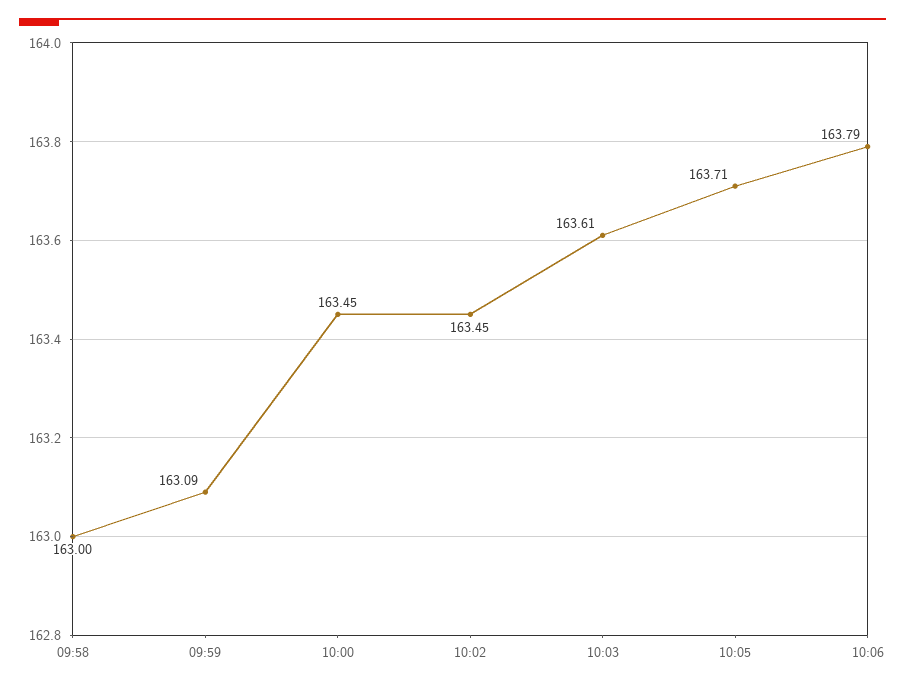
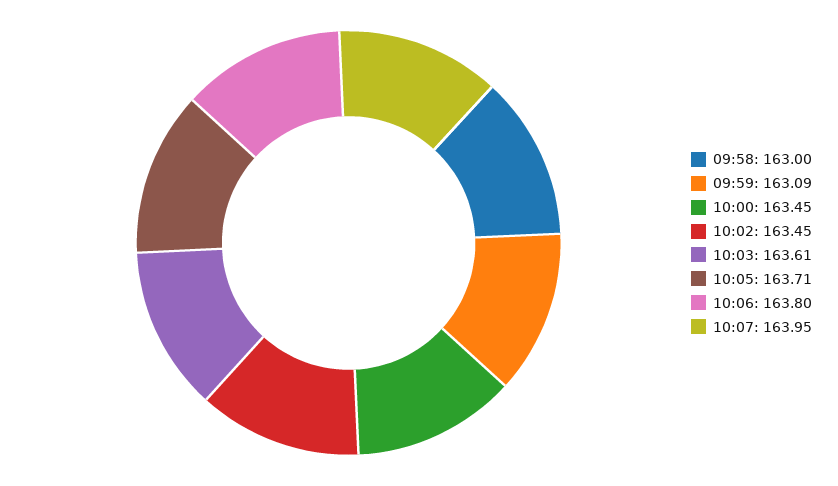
10:06: 163.79 -> 163.8
10:07: none -> 163.95

